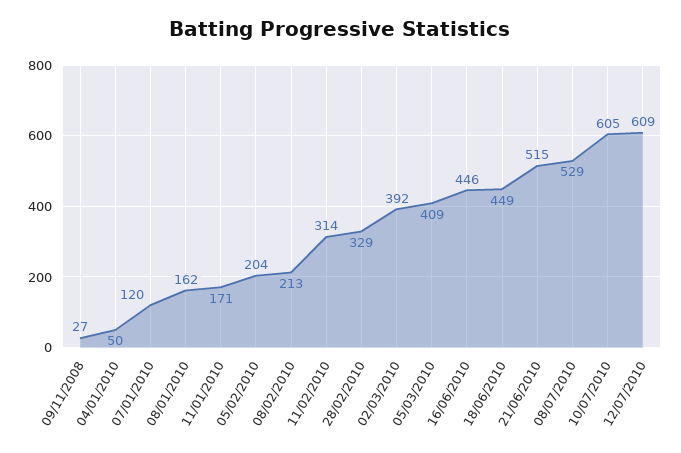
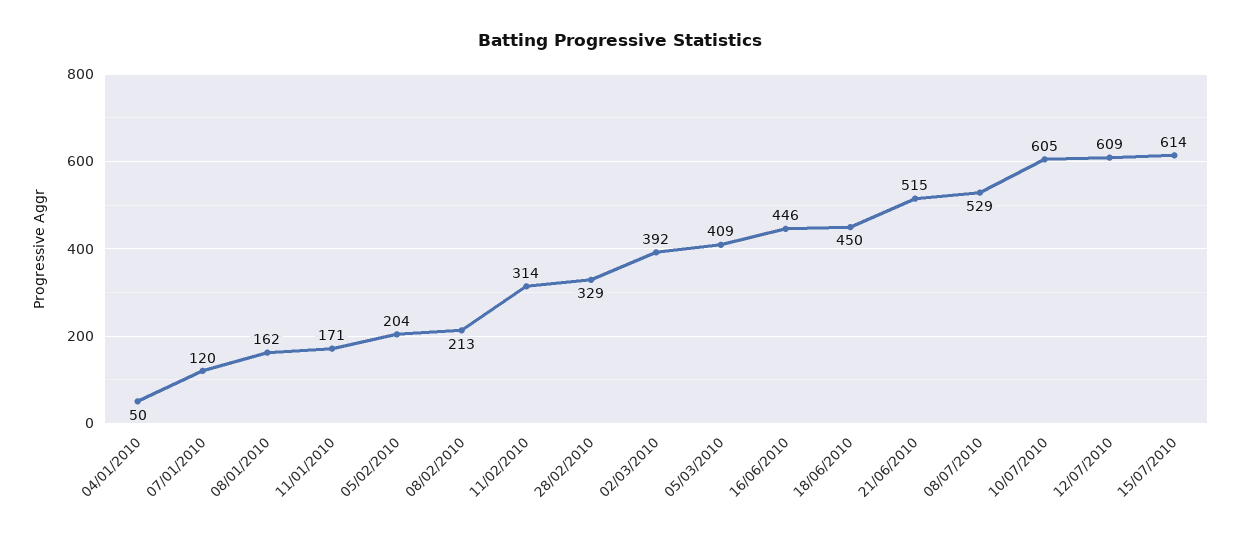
09/11/2008: 27 -> none
18/06/2010: 449 -> 450
15/07/2010: none -> 614

